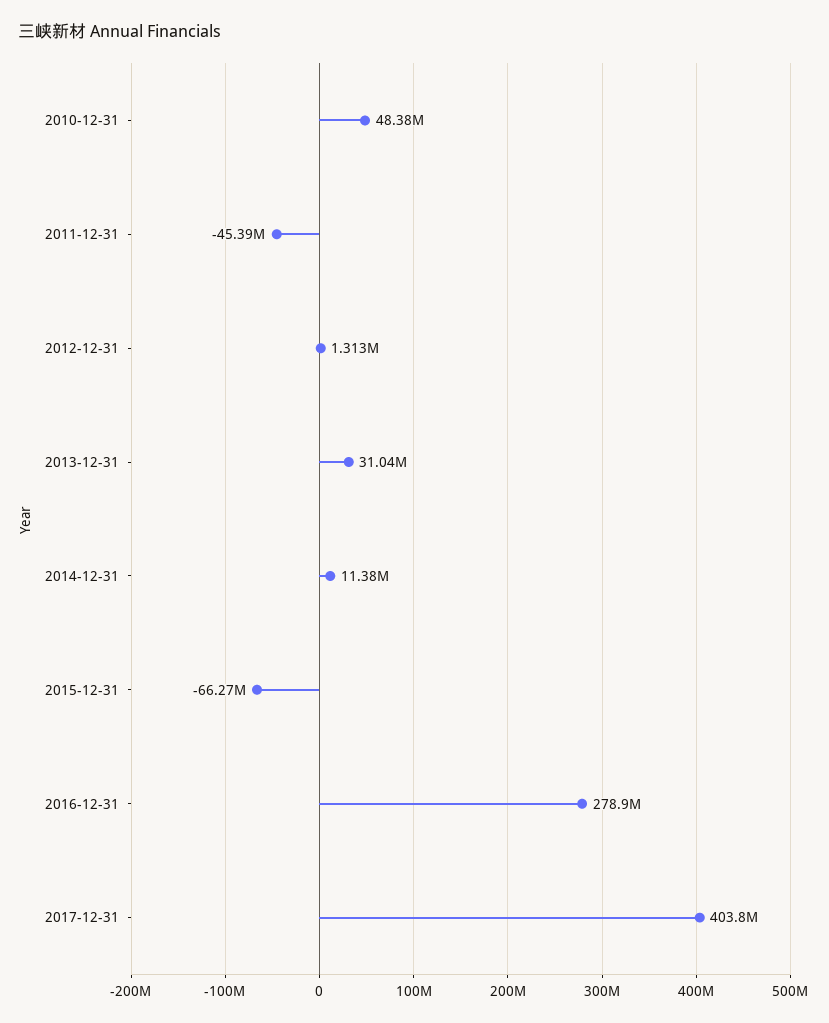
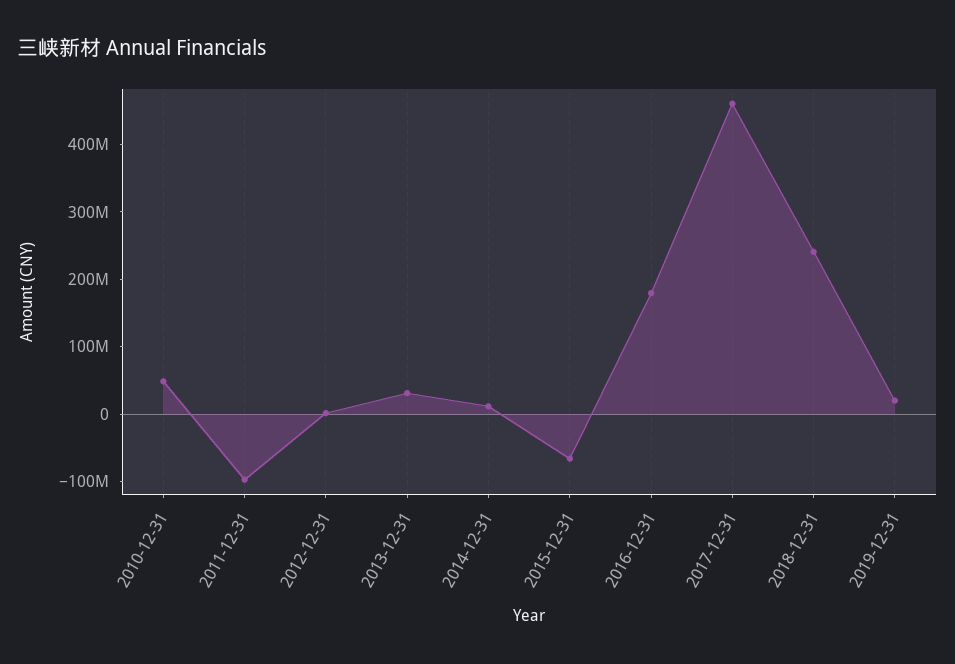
2011-12-31: -45390000 -> -100000000
2016-12-31: 278900000 -> 180000000
2017-12-31: 403800000 -> 460000000
2018-12-31: none -> 240000000
2019-12-31: none -> 20000000

